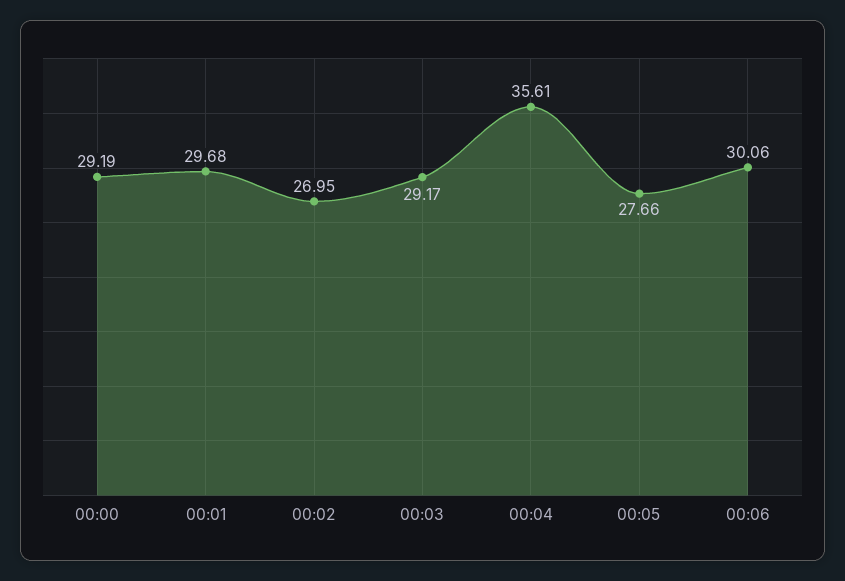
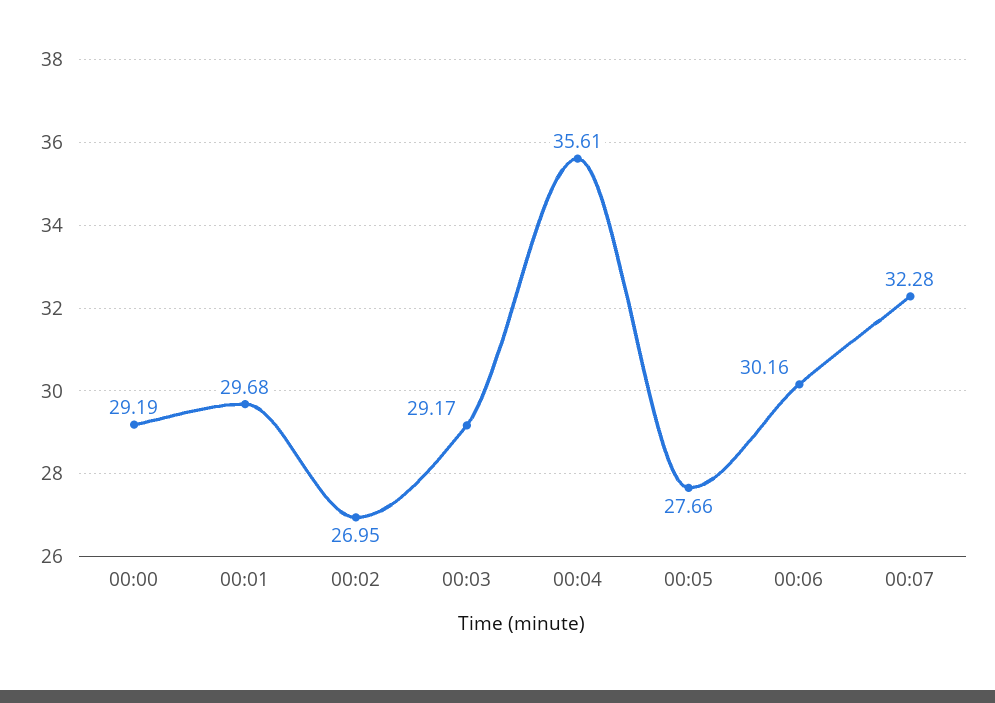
00:06: 30.06 -> 30.16
00:07: none -> 32.28

